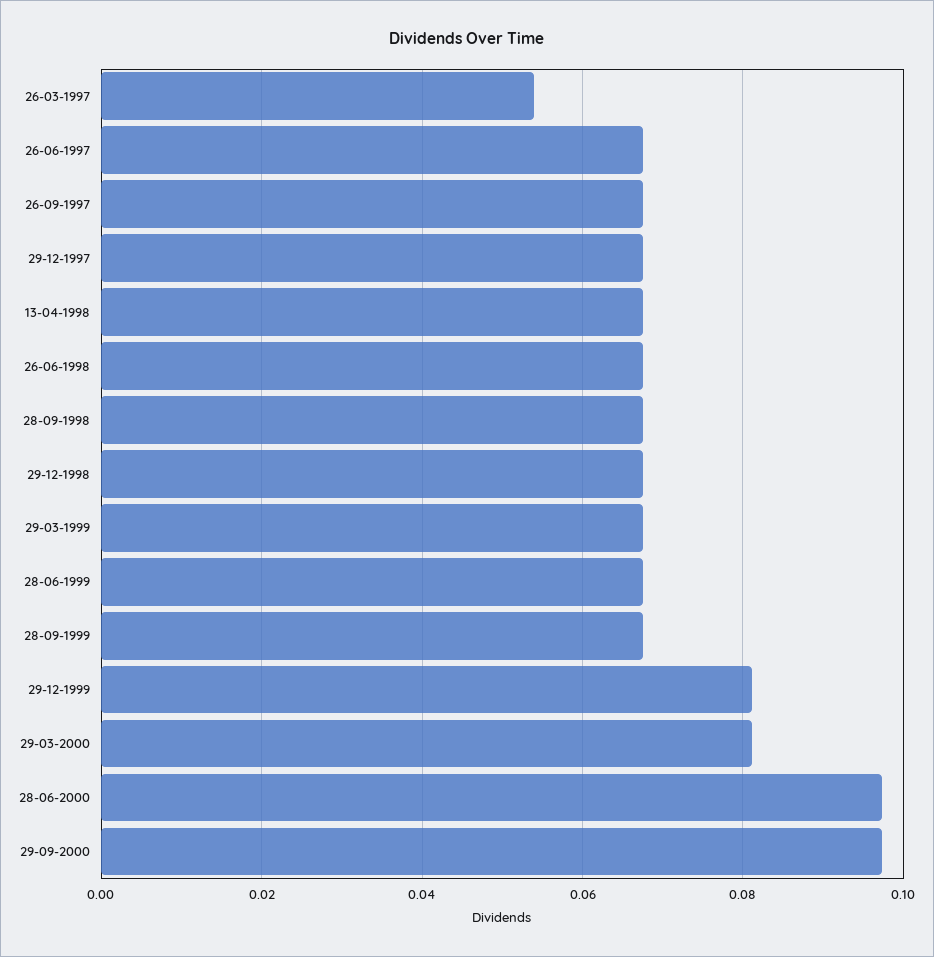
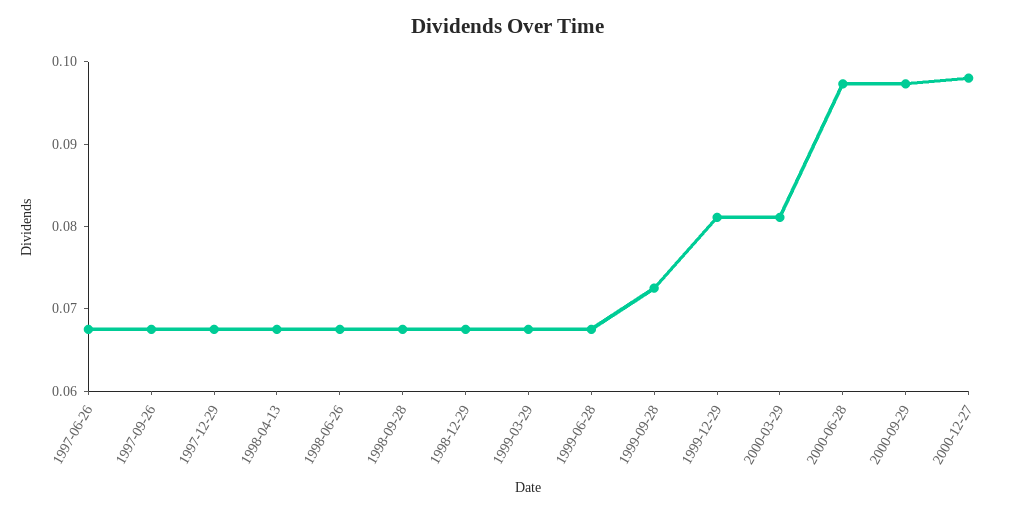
26-03-1997: 0.054 -> none
28-09-1999: 0.068 -> 0.072
2000-12-27: none -> 0.098

